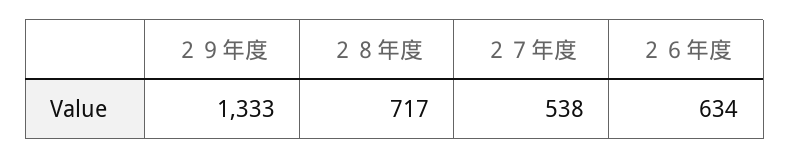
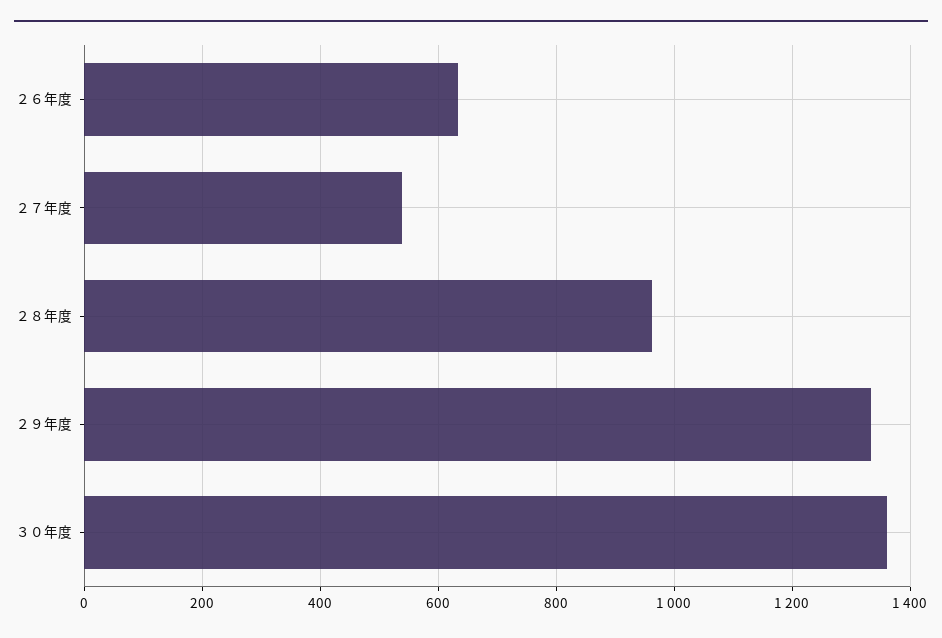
２８年度: 717 -> 960
３０年度: none -> 1360

